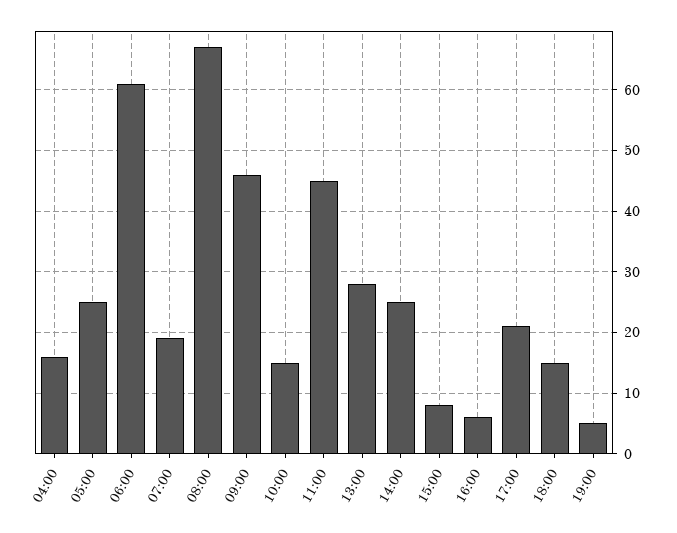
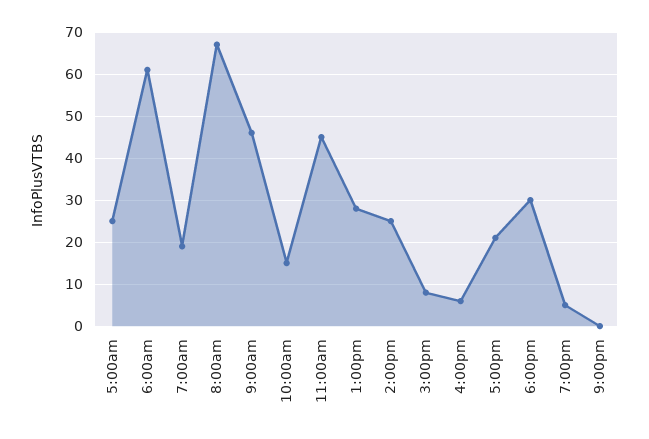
04:00: 16 -> none
18:00: 15 -> 30
9:00pm: none -> 0

